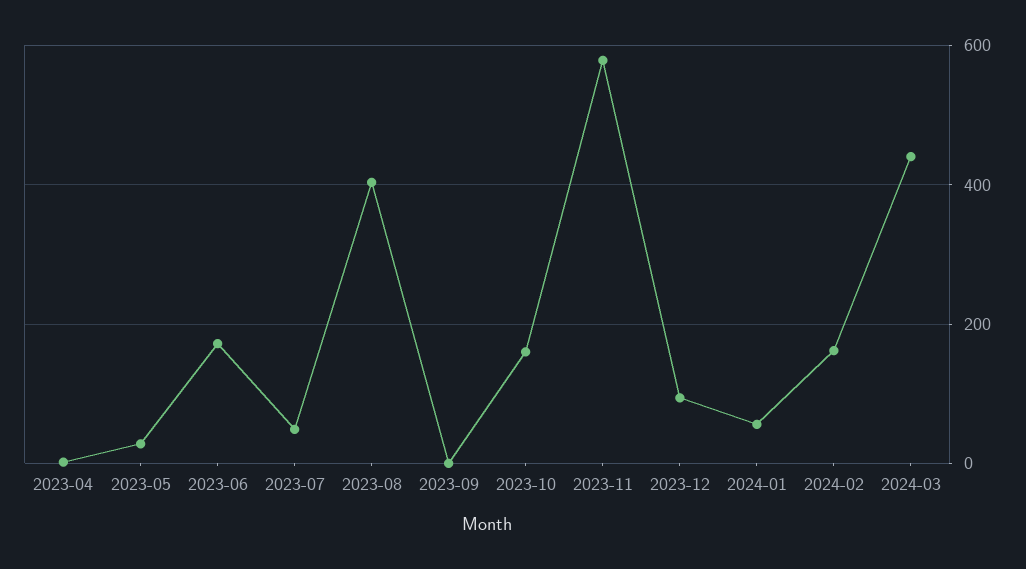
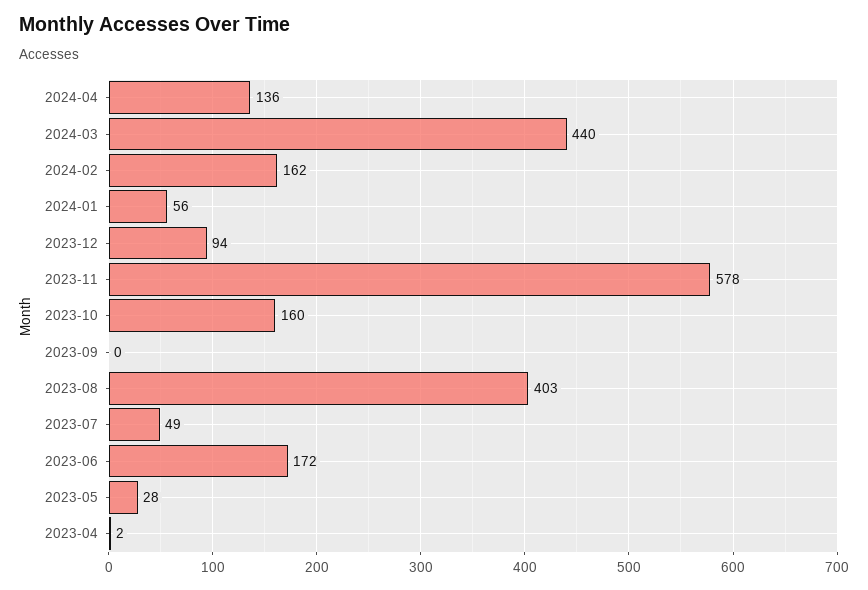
2024-04: none -> 136

